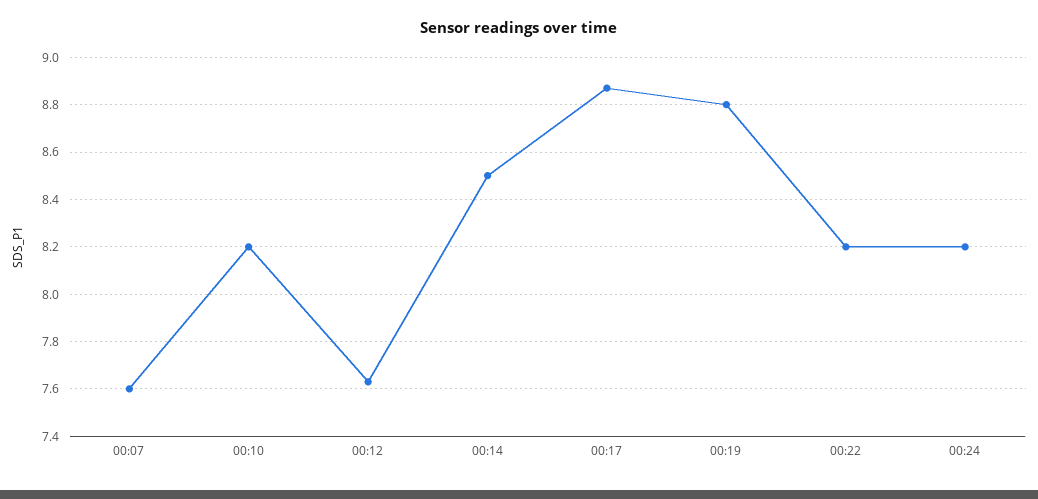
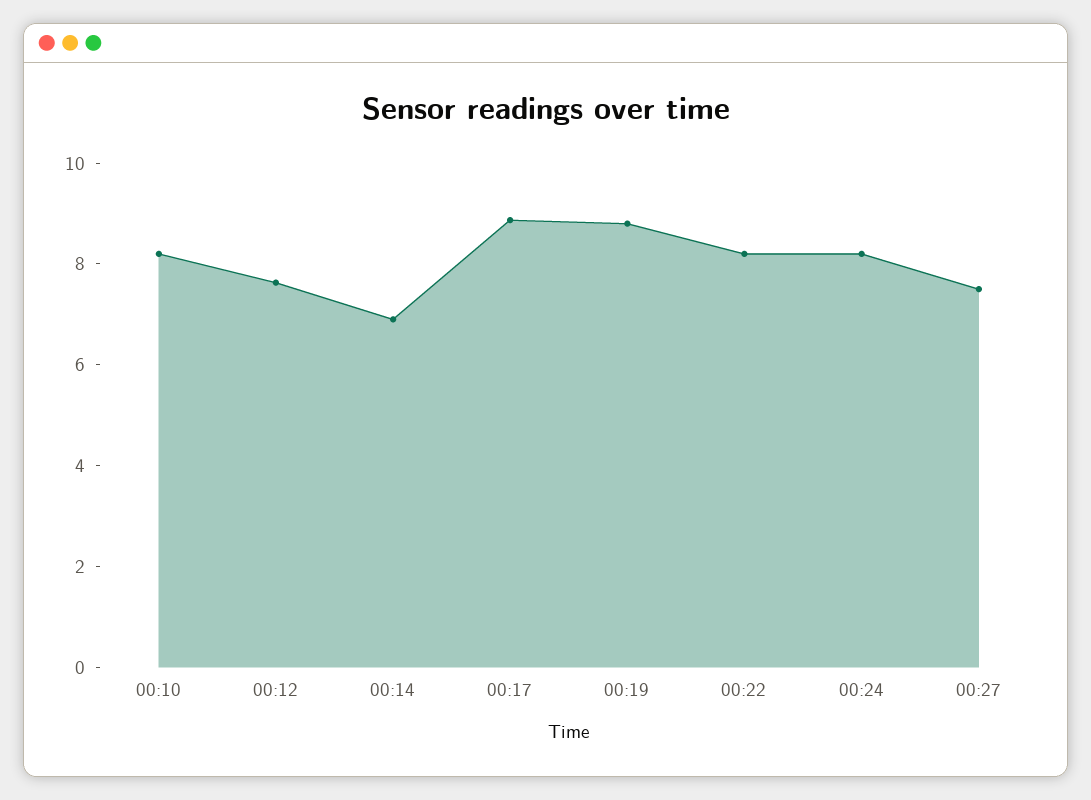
00:07: 7.6 -> none
00:14: 8.5 -> 7
00:27: none -> 7.5

